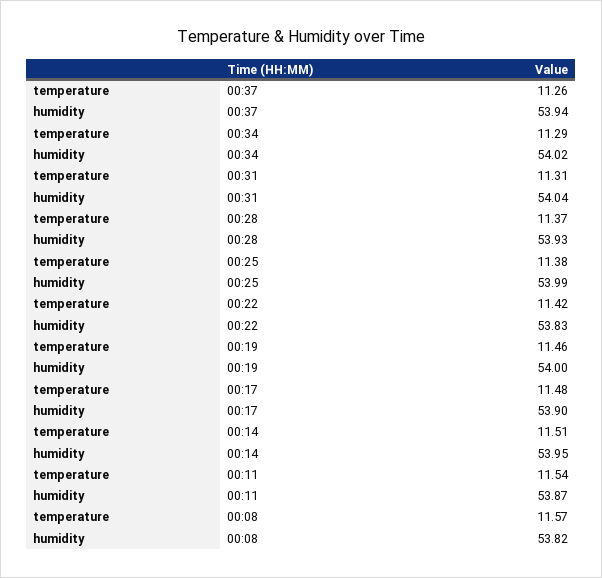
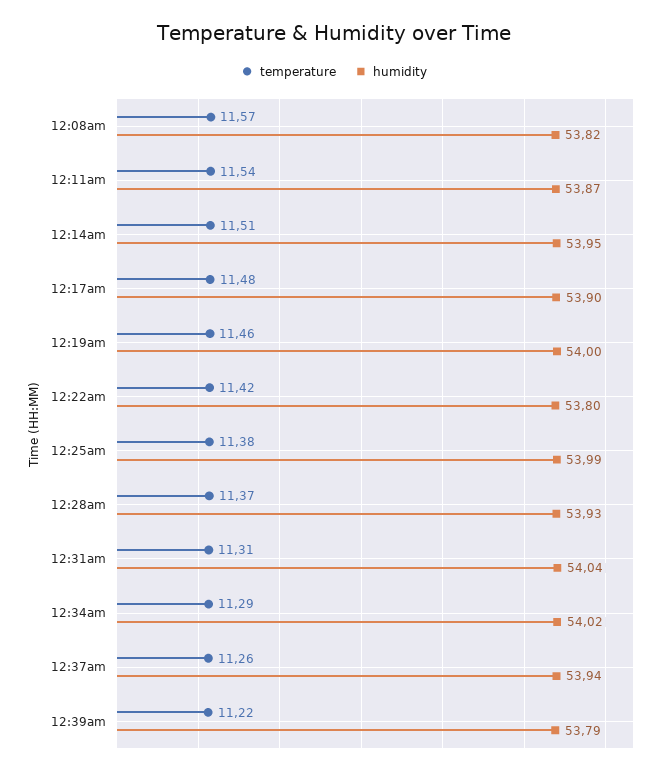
humidity, 00:22: 53.83 -> 53.8
temperature, 12:39am: none -> 11.22
humidity, 12:39am: none -> 53.79

